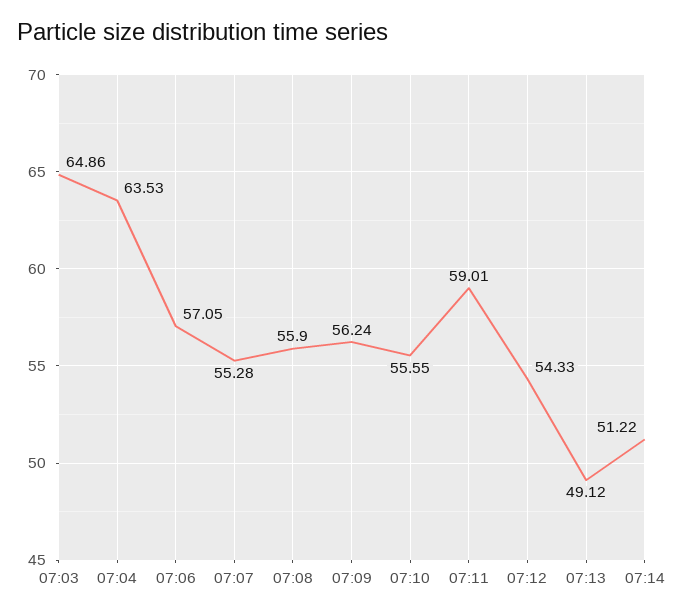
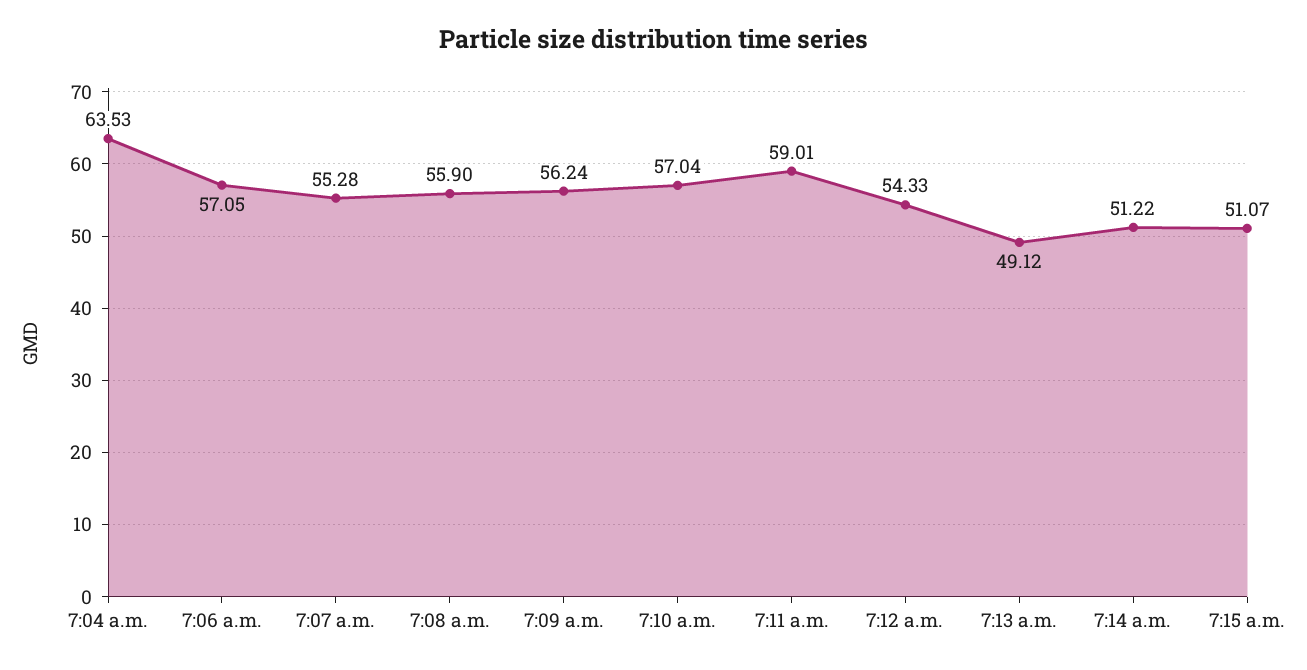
07:03: 64.86 -> none
07:10: 55.55 -> 57.04
7:15 a.m.: none -> 51.07

